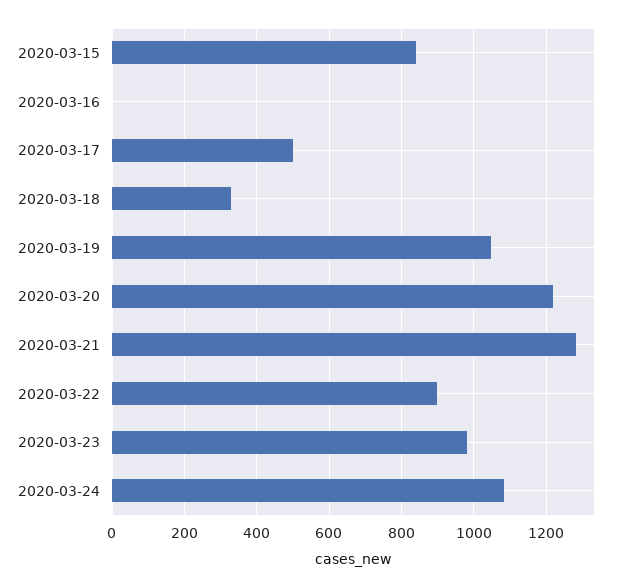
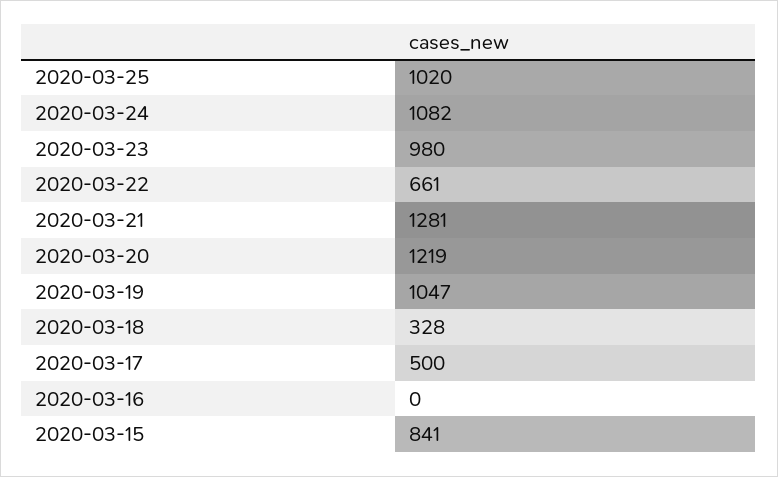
2020-03-22: 900 -> 661
2020-03-25: none -> 1020

